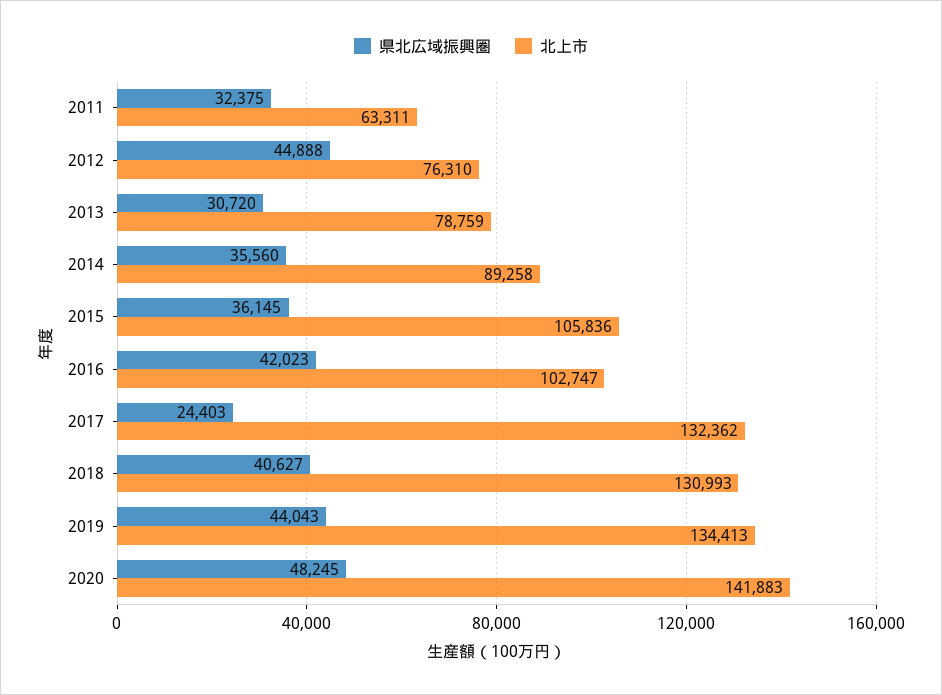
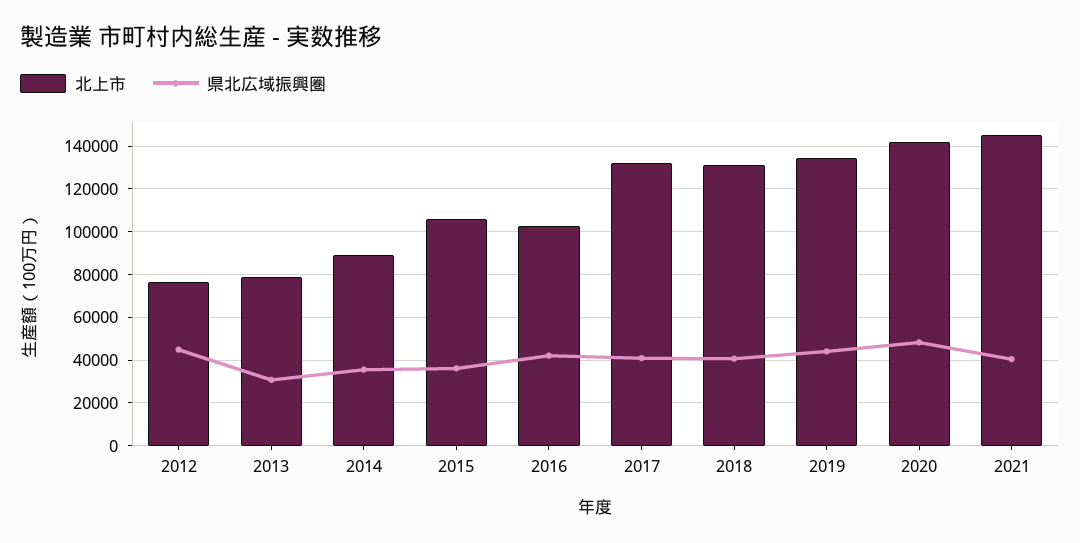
県北広域振興圏, 2011: 32375 -> none
北上市, 2011: 63311 -> none
県北広域振興圏, 2017: 24403 -> 40000
北上市, 2021: none -> 145000
県北広域振興圏, 2021: none -> 40000

